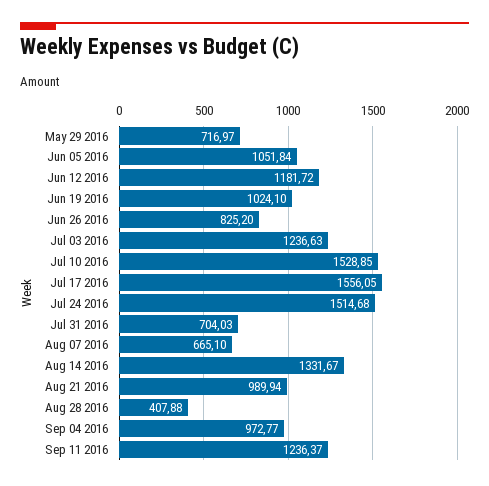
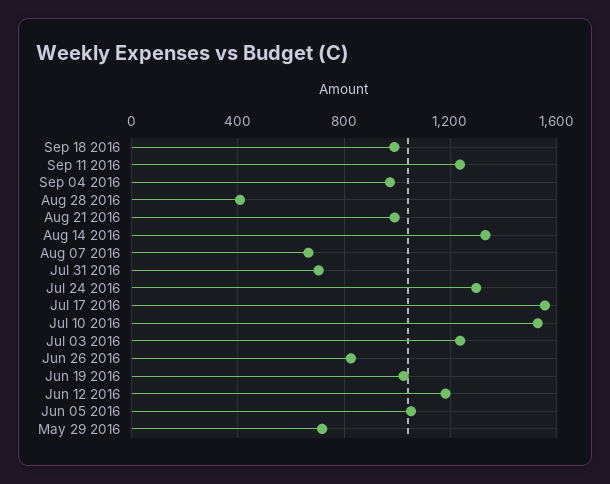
Jul 24 2016: 1514.68 -> 1300
Sep 18 2016: none -> 1000

